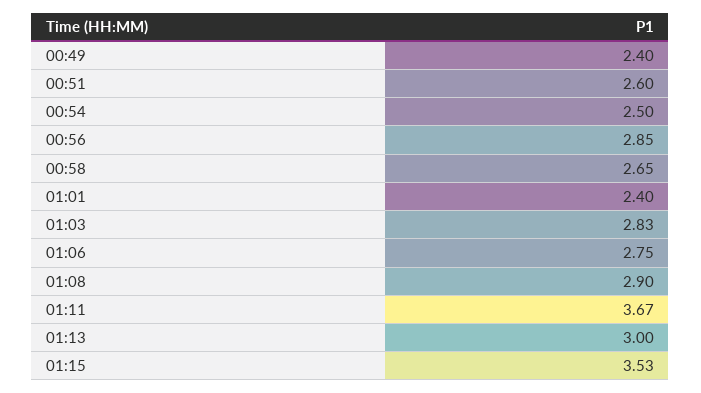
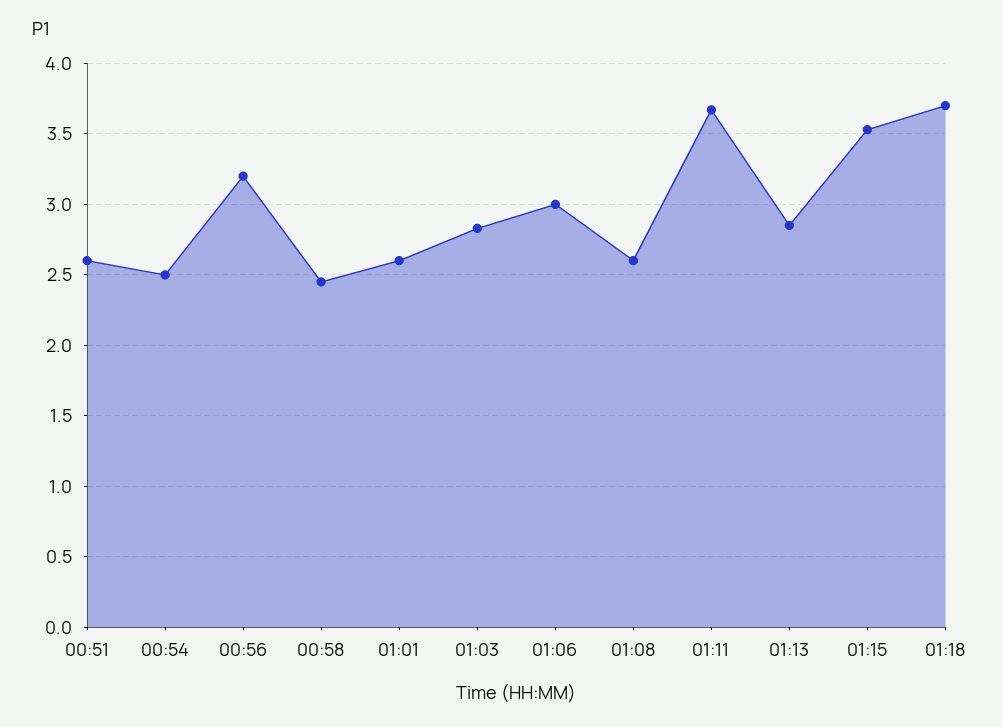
00:49: 2.4 -> none
00:56: 2.85 -> 3.2
00:58: 2.65 -> 2.45
01:01: 2.4 -> 2.6
01:06: 2.75 -> 3
01:08: 2.9 -> 2.6
01:13: 3 -> 2.85
01:18: none -> 3.7

